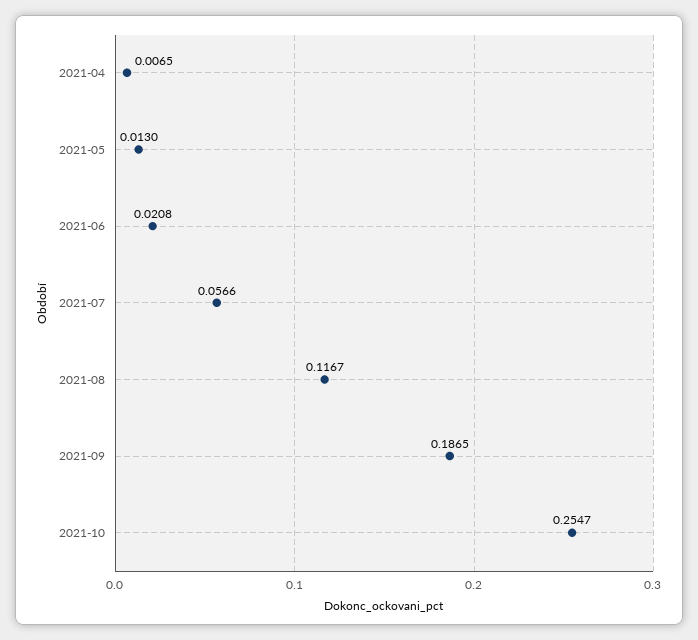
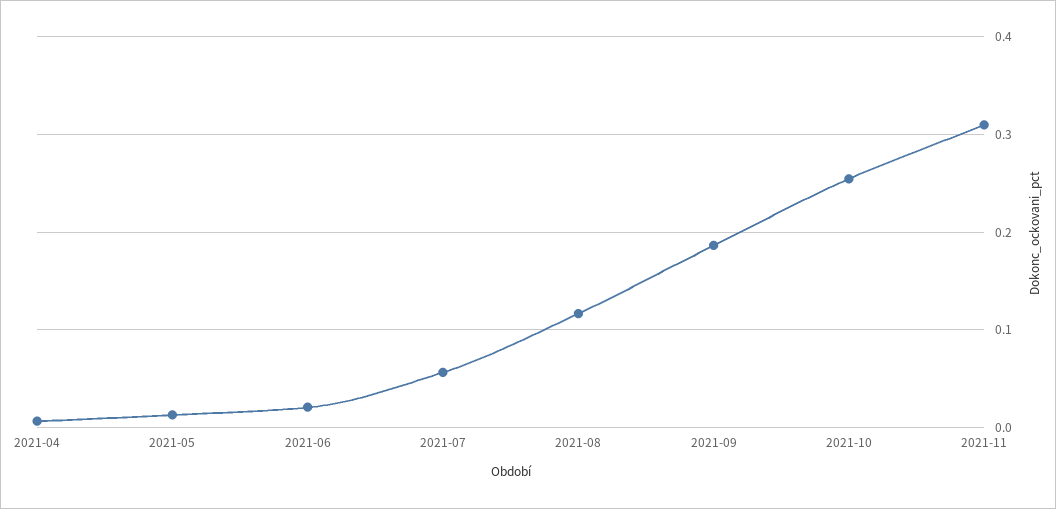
2021-11: none -> 0.31

